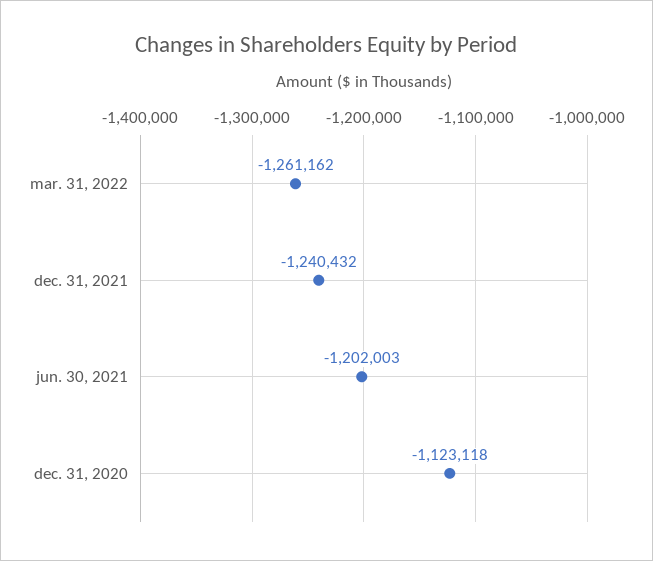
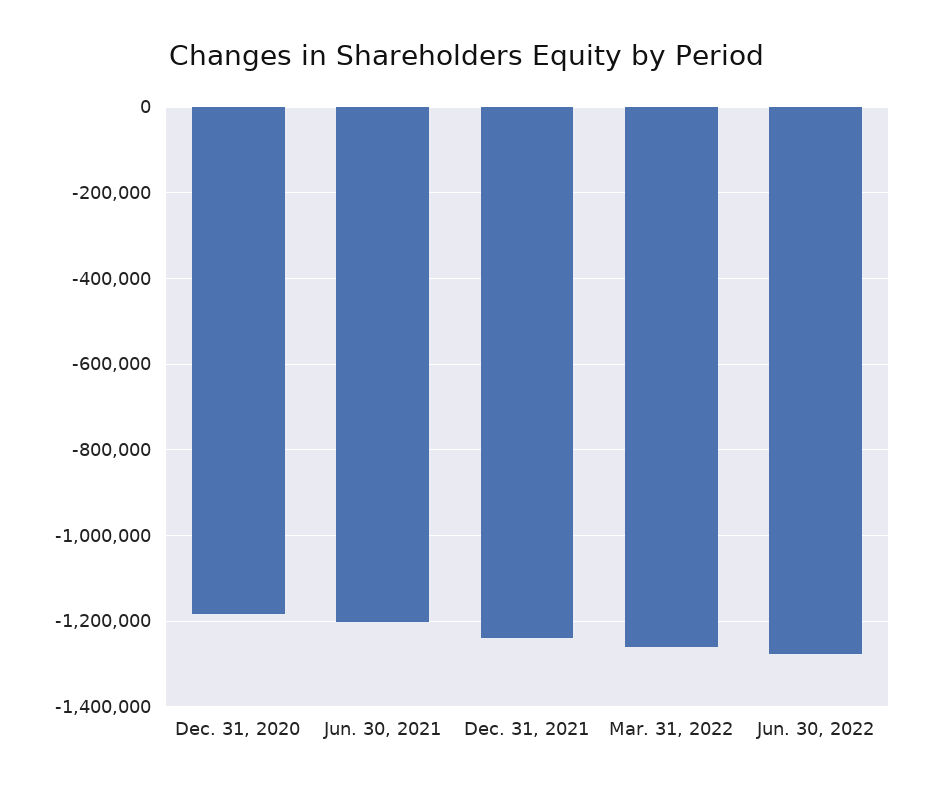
dec. 31, 2020: -1123118 -> -1180000
Jun. 30, 2022: none -> -1280000

